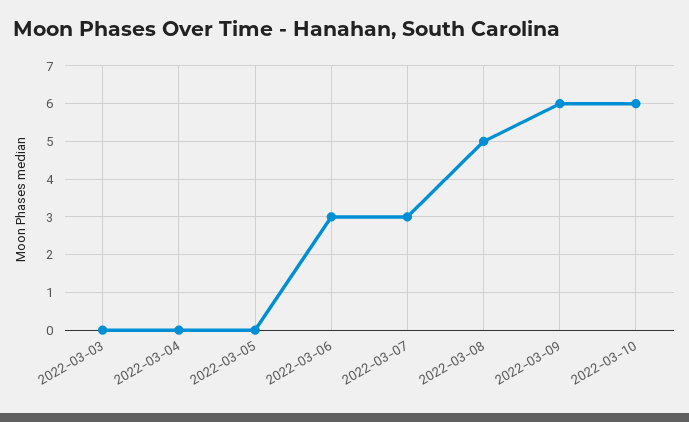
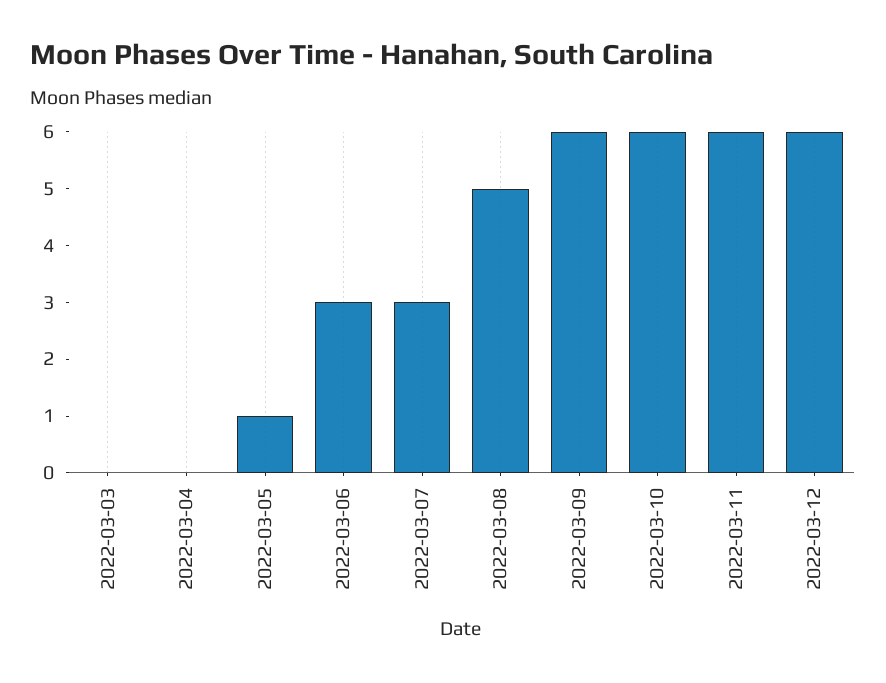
2022-03-05: 0 -> 1
2022-03-11: none -> 6
2022-03-12: none -> 6

